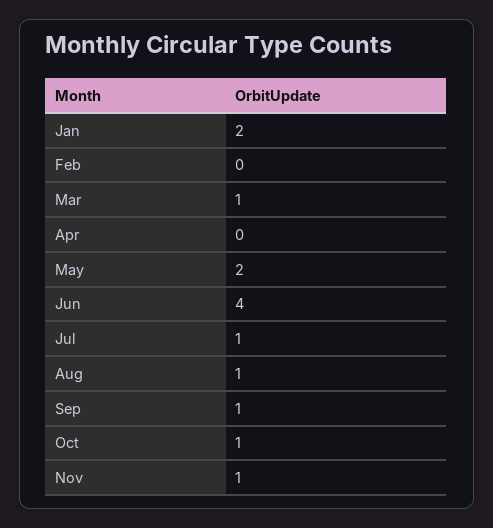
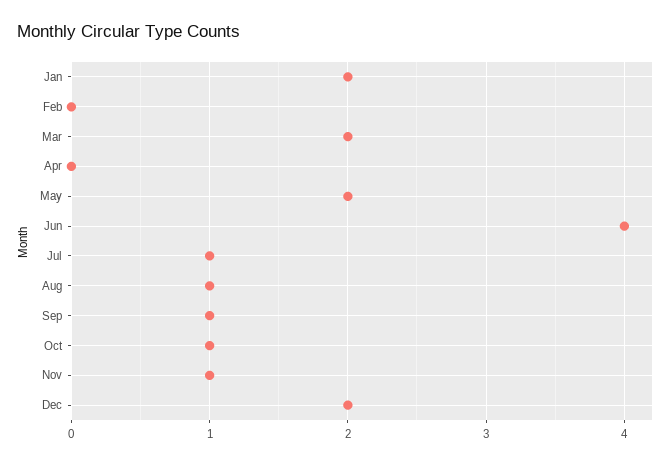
Mar: 1 -> 2
Dec: none -> 2

